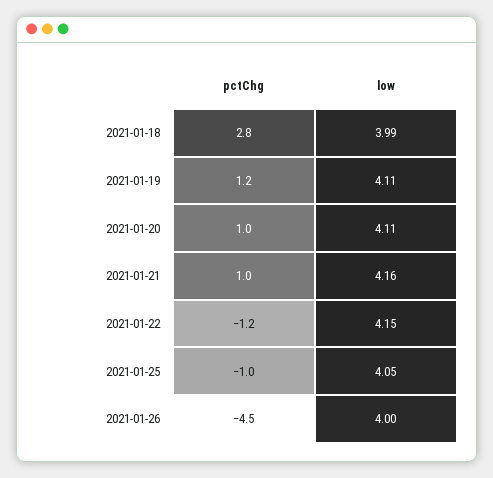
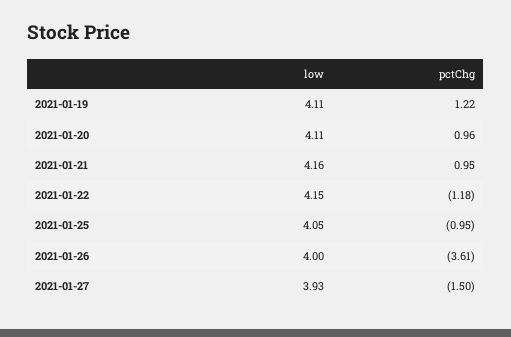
pctChg, 2021-01-18: 2.8 -> none
low, 2021-01-18: 3.99 -> none
pctChg, 2021-01-26: -4.5 -> -3.61
low, 2021-01-27: none -> 3.93
pctChg, 2021-01-27: none -> -1.5

